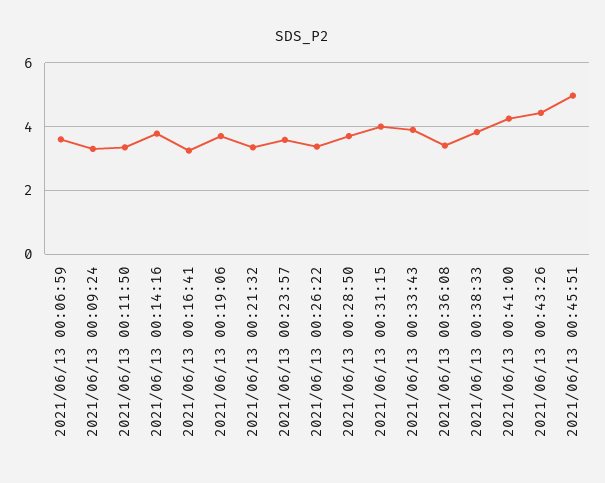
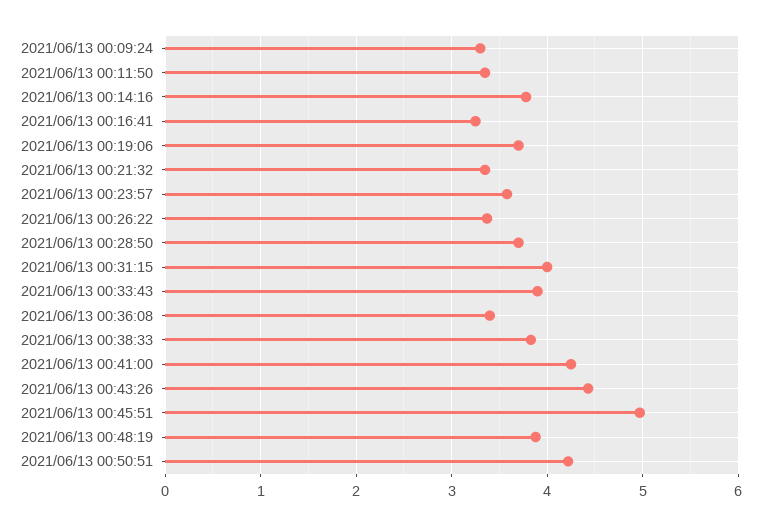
2021/06/13 00:06:59: 3.6 -> none
2021/06/13 00:48:19: none -> 3.9
2021/06/13 00:50:51: none -> 4.2

